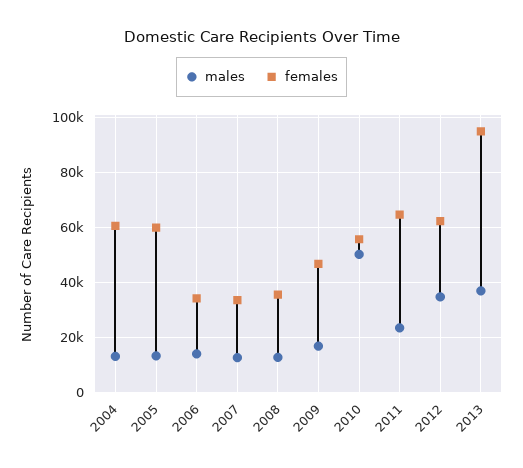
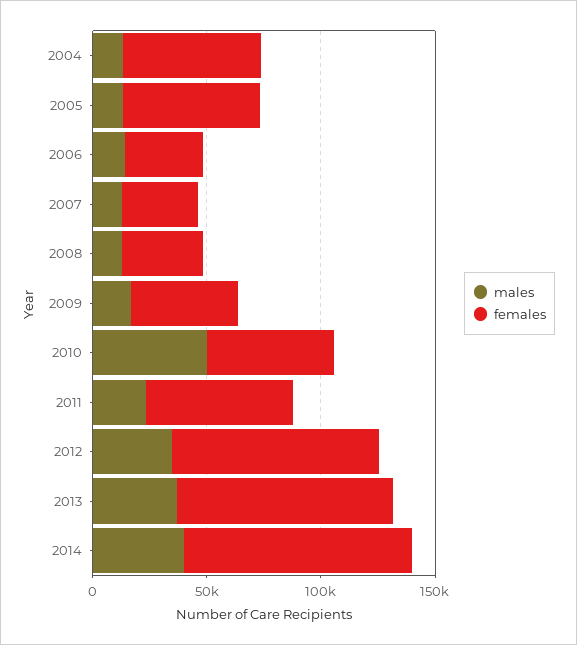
females, 2012: 62500 -> 90000
males, 2014: none -> 40000
females, 2014: none -> 100000

